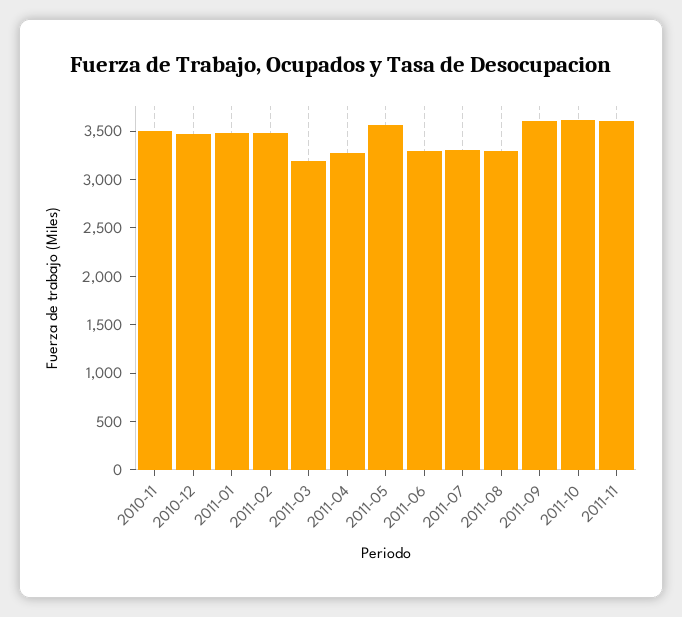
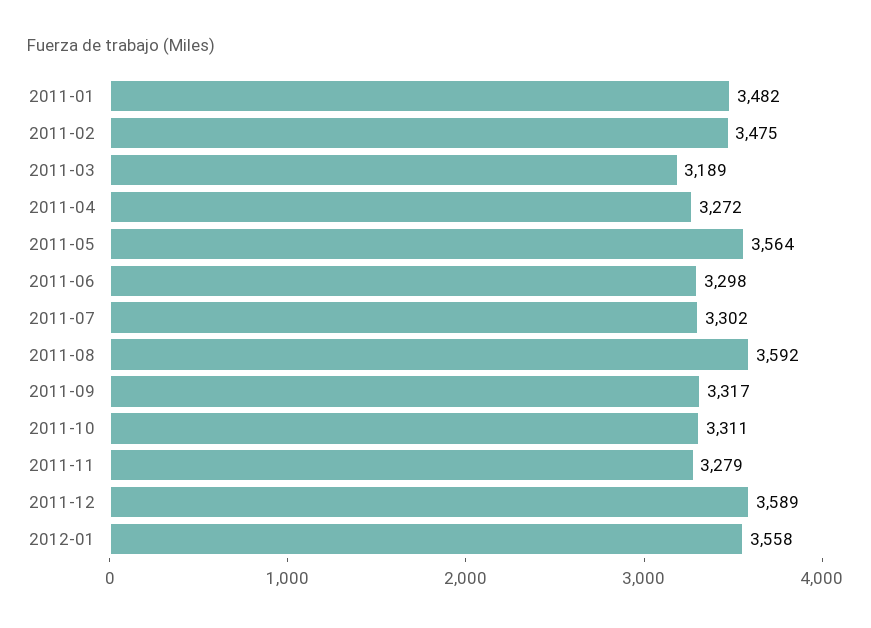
2010-11: 3500 -> none
2010-12: 3500 -> none
2011-08: 3300 -> 3592
2011-09: 3600 -> 3317
2011-10: 3600 -> 3311
2011-11: 3600 -> 3279
2011-12: none -> 3589
2012-01: none -> 3558

